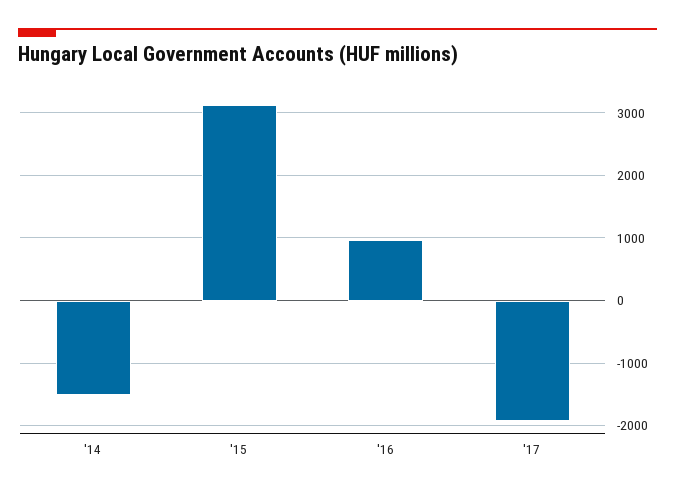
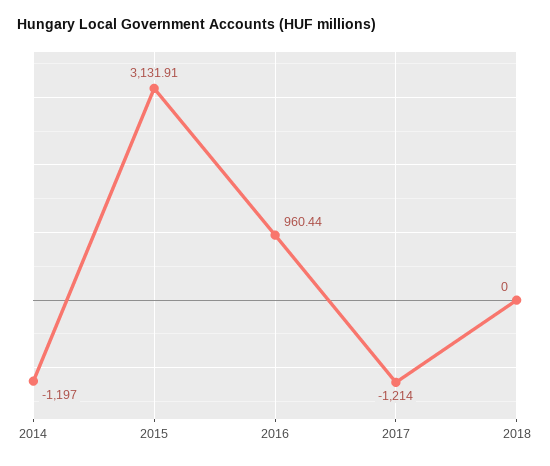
'14: -1500 -> -1197
'17: -1900 -> -1214
2018: none -> 0

